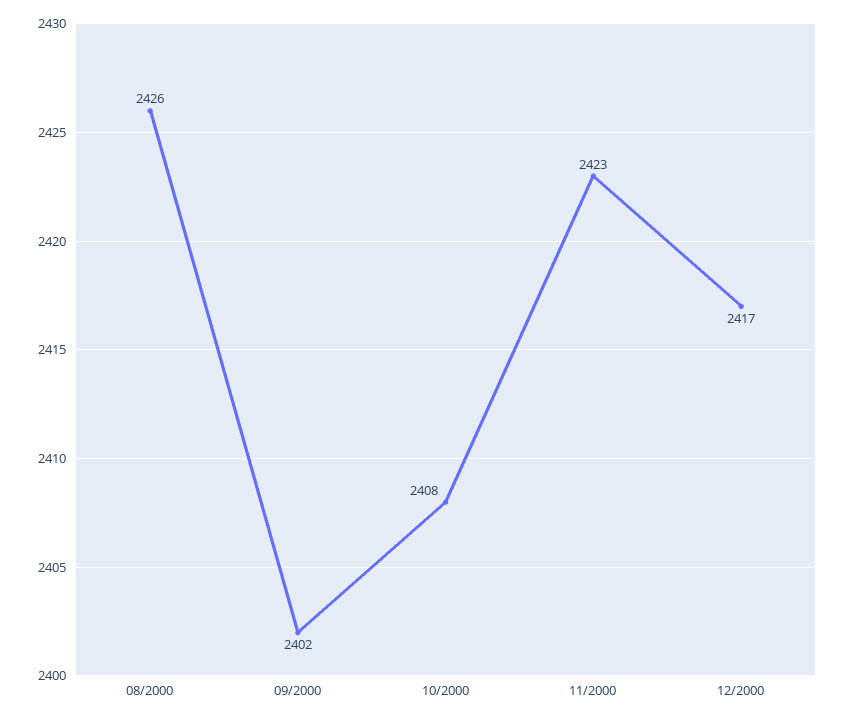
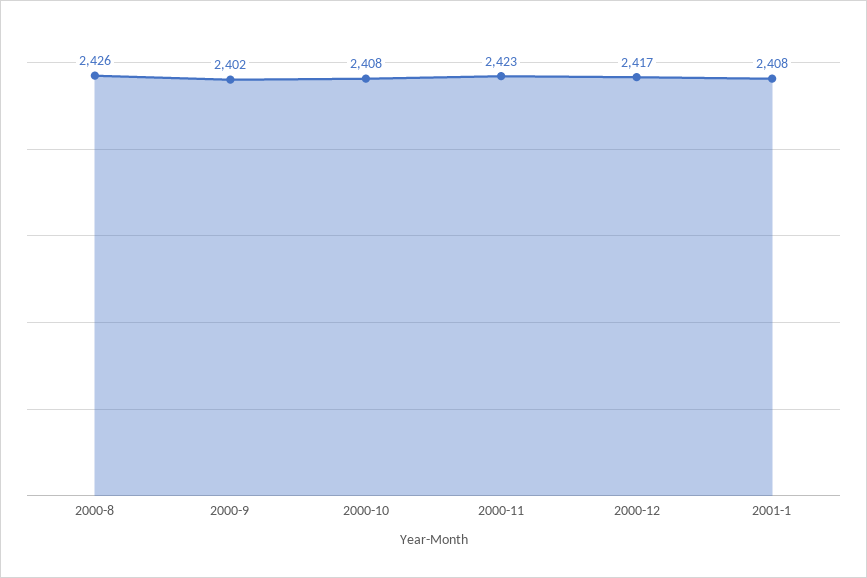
2001-1: none -> 2408

